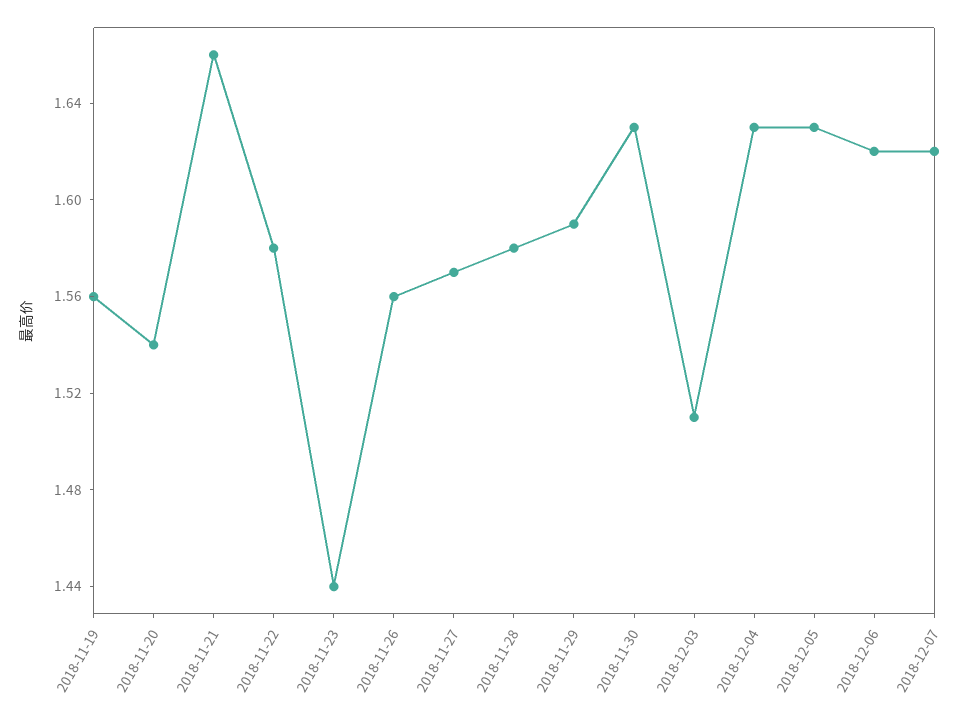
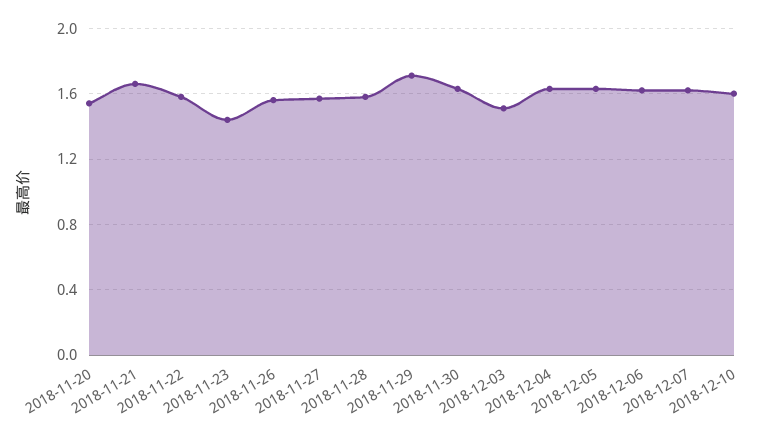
2018-11-19: 1.56 -> none
2018-11-29: 1.59 -> 1.7
2018-12-10: none -> 1.6

